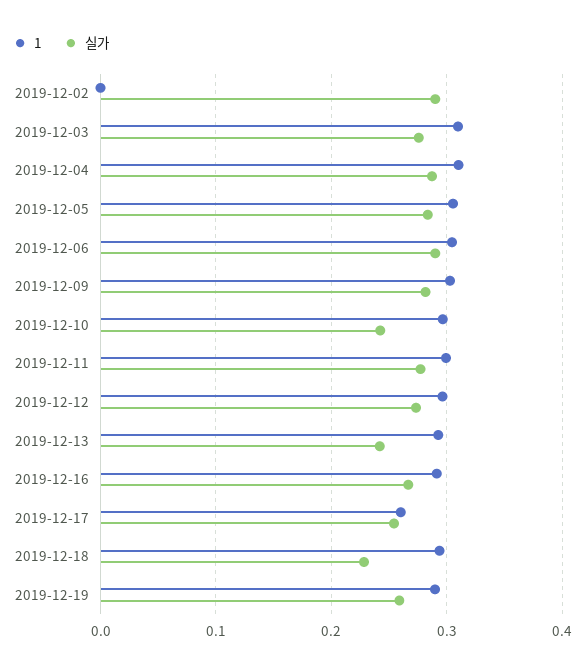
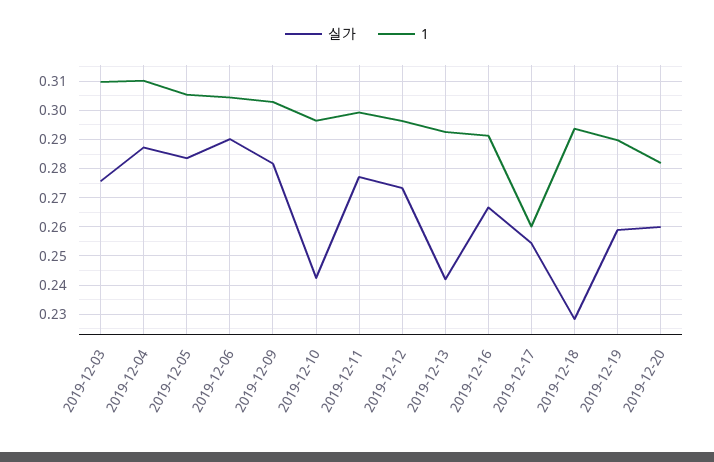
1, 2019-12-02: 0 -> none
실가, 2019-12-02: 0.29 -> none
실가, 2019-12-20: none -> 0.26
1, 2019-12-20: none -> 0.2825

